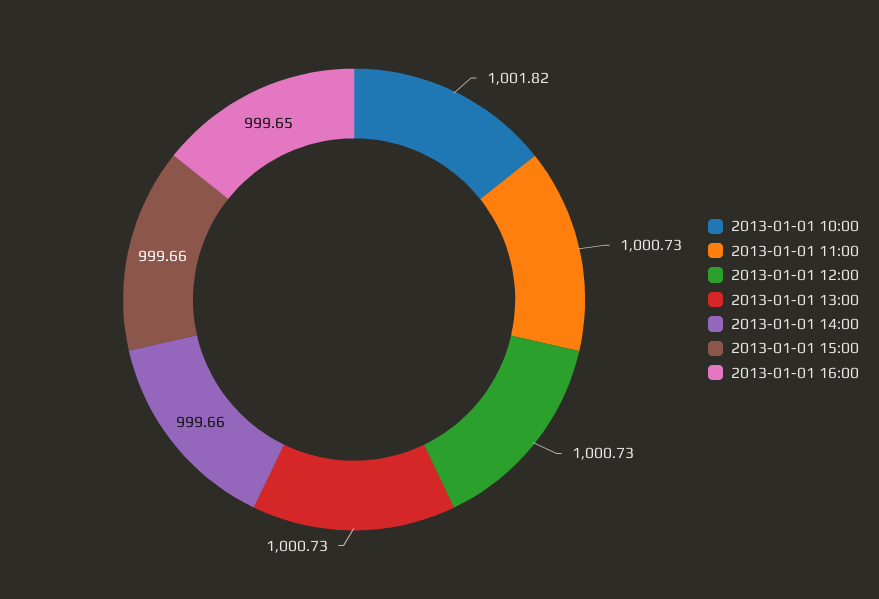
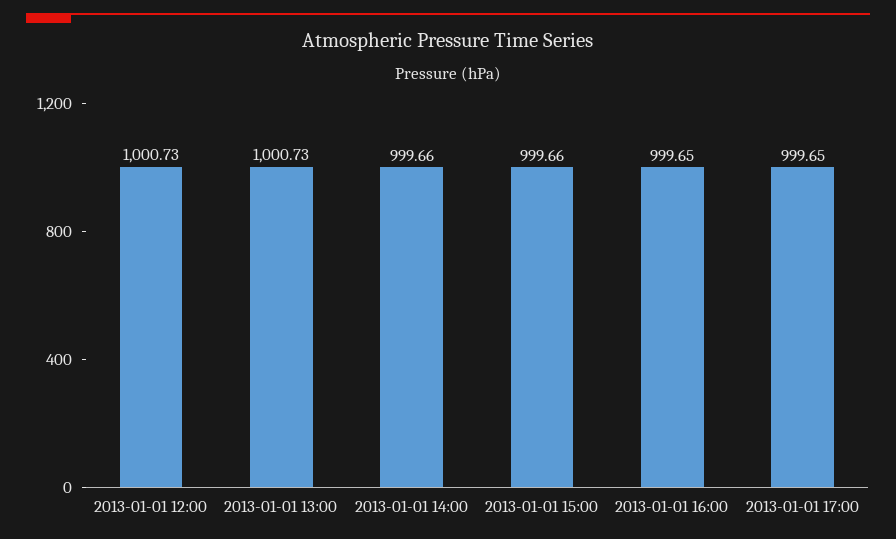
2013-01-01 10:00: 1001.82 -> none
2013-01-01 11:00: 1000.73 -> none
2013-01-01 17:00: none -> 999.65

